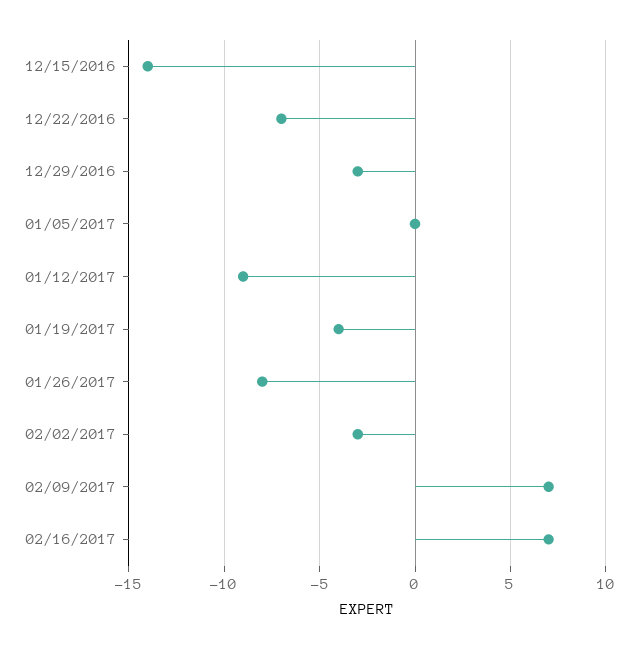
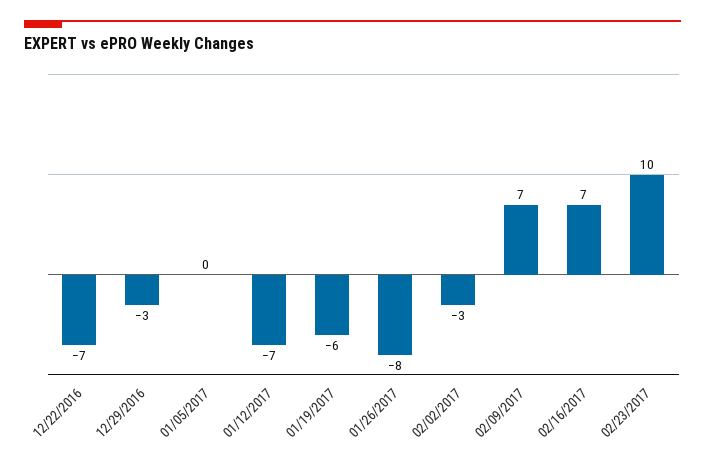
12/15/2016: -14 -> none
01/12/2017: -9 -> -7
01/19/2017: -4 -> -6
02/23/2017: none -> 10

